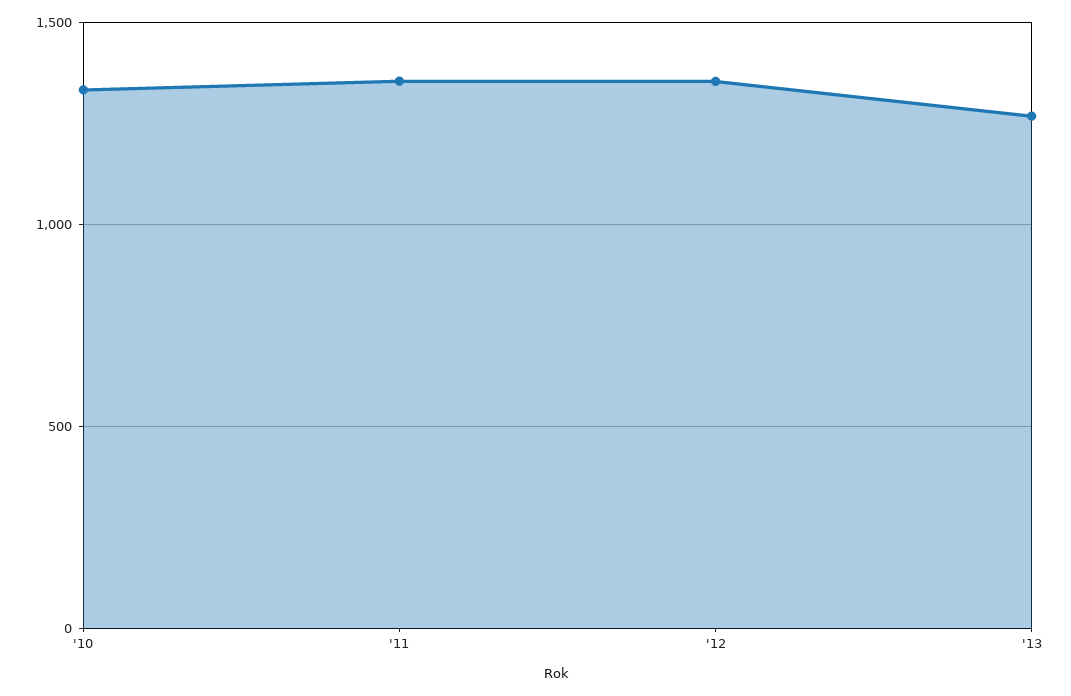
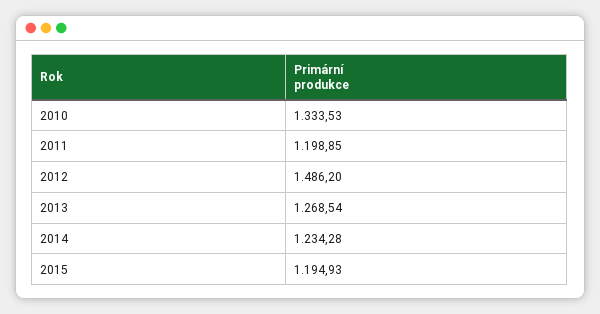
'11: 1350 -> 1198.85
'12: 1350 -> 1486.2
2014: none -> 1234.28
2015: none -> 1194.93

